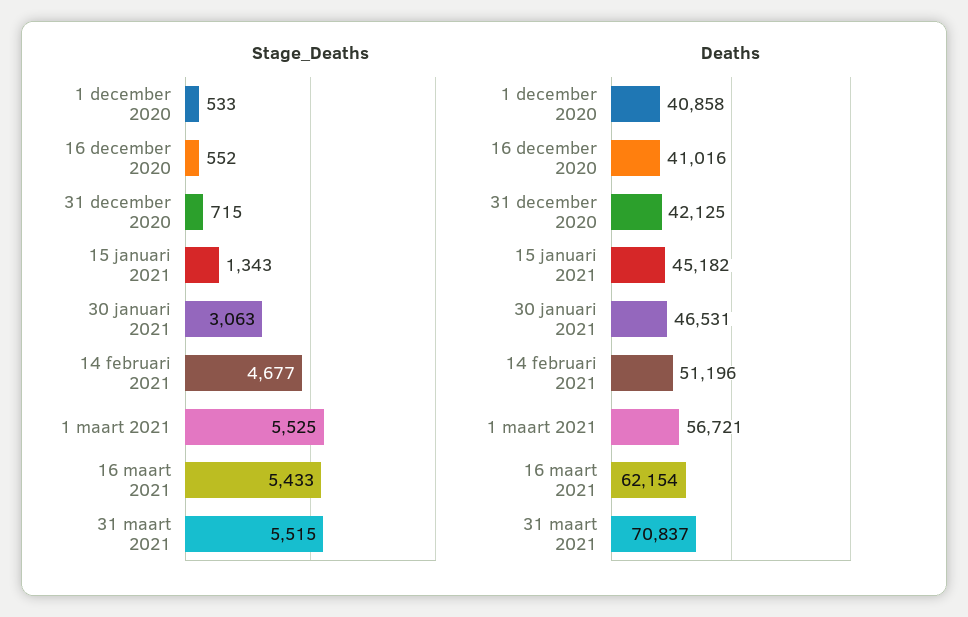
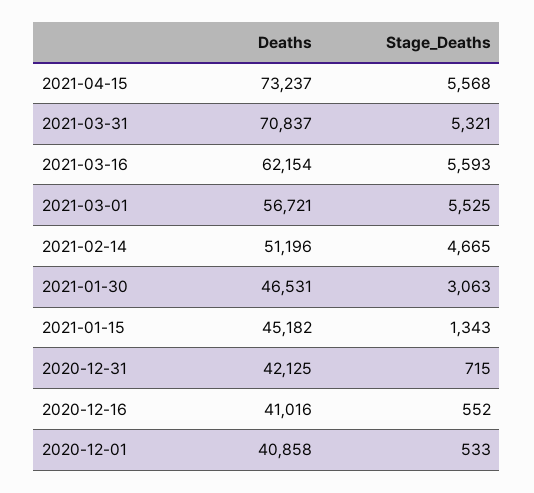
Stage_Deaths, 14 februari 2021: 4677 -> 4665
Stage_Deaths, 16 maart 2021: 5433 -> 5593
Stage_Deaths, 31 maart 2021: 5515 -> 5321
Deaths, 2021-04-15: none -> 73237
Stage_Deaths, 2021-04-15: none -> 5568

